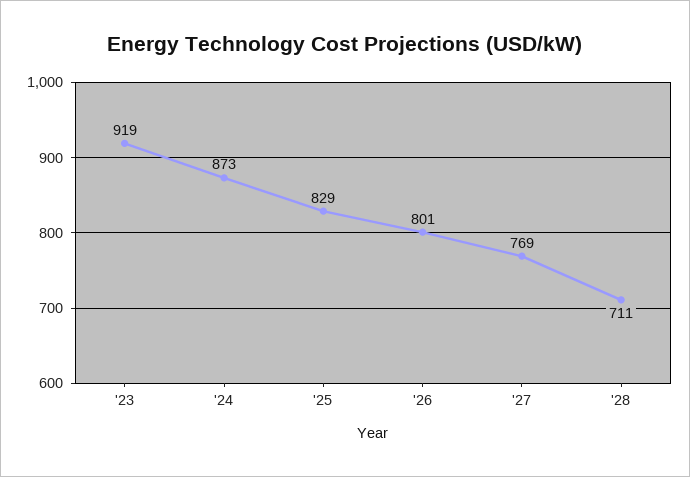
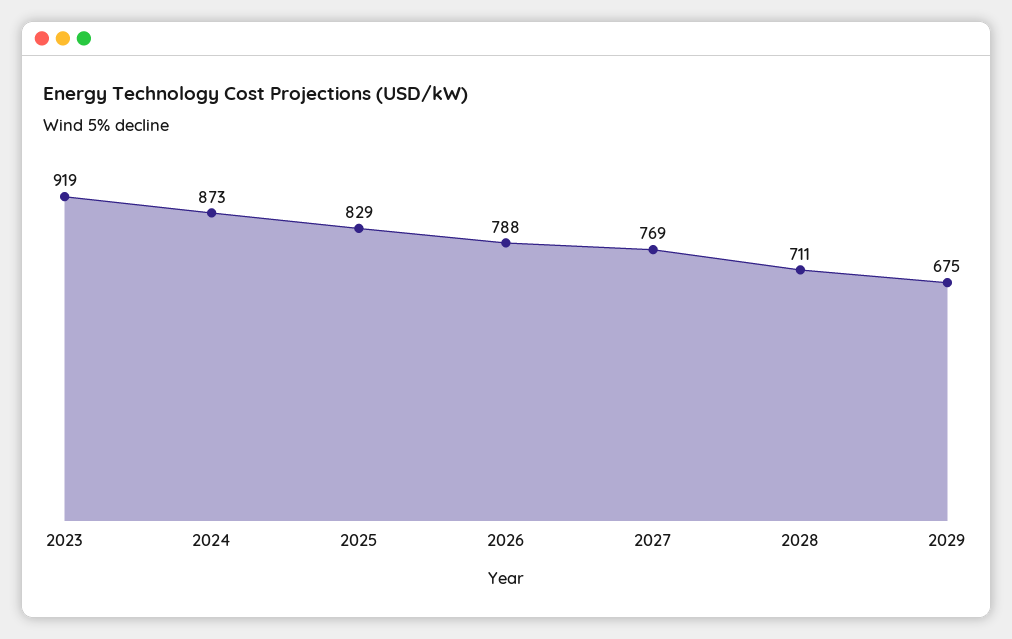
'26: 801 -> 788
2029: none -> 675

